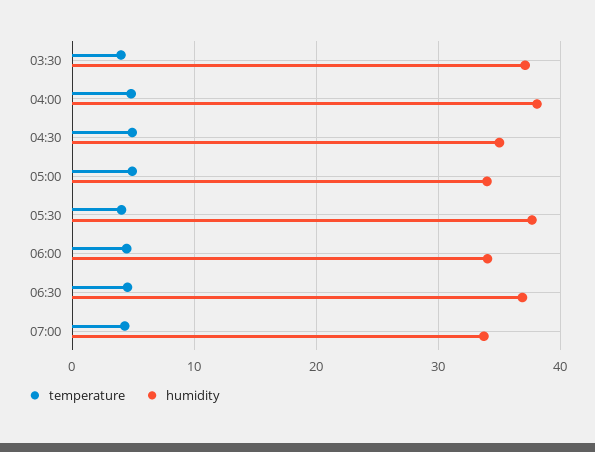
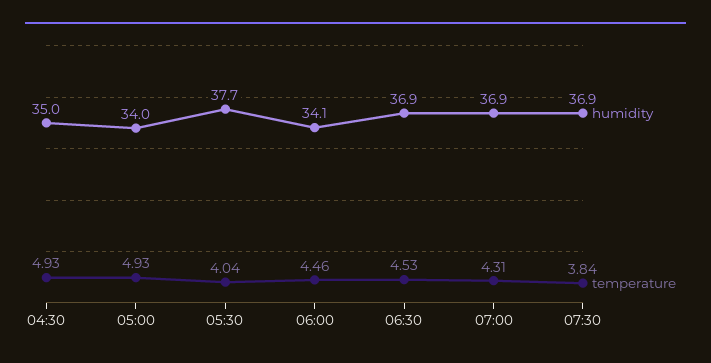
temperature, 03:30: 4 -> none
humidity, 03:30: 37 -> none
temperature, 04:00: 5 -> none
humidity, 04:00: 38 -> none
humidity, 07:00: 34 -> 36.9
humidity, 07:30: none -> 36.9
temperature, 07:30: none -> 3.84

